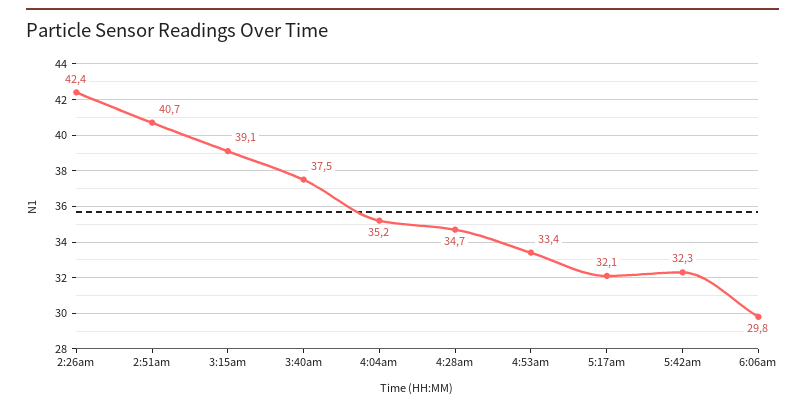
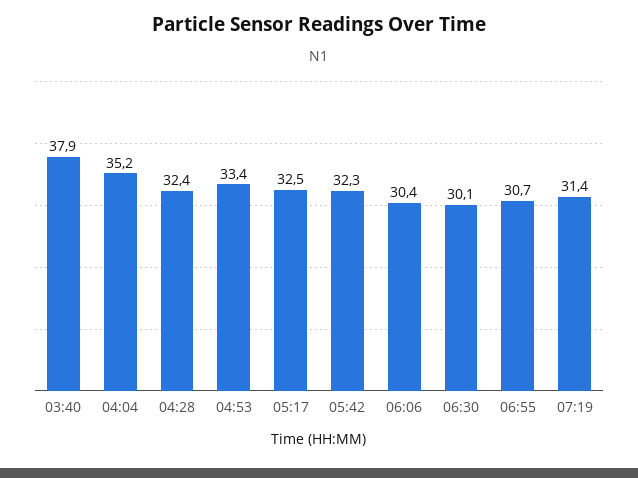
2:26am: 42.4 -> none
2:51am: 40.7 -> none
3:15am: 39.1 -> none
3:40am: 37.5 -> 37.9
4:28am: 34.7 -> 32.4
5:17am: 32.1 -> 32.5
6:06am: 29.8 -> 30.4
06:30: none -> 30.1
06:55: none -> 30.7
07:19: none -> 31.4

